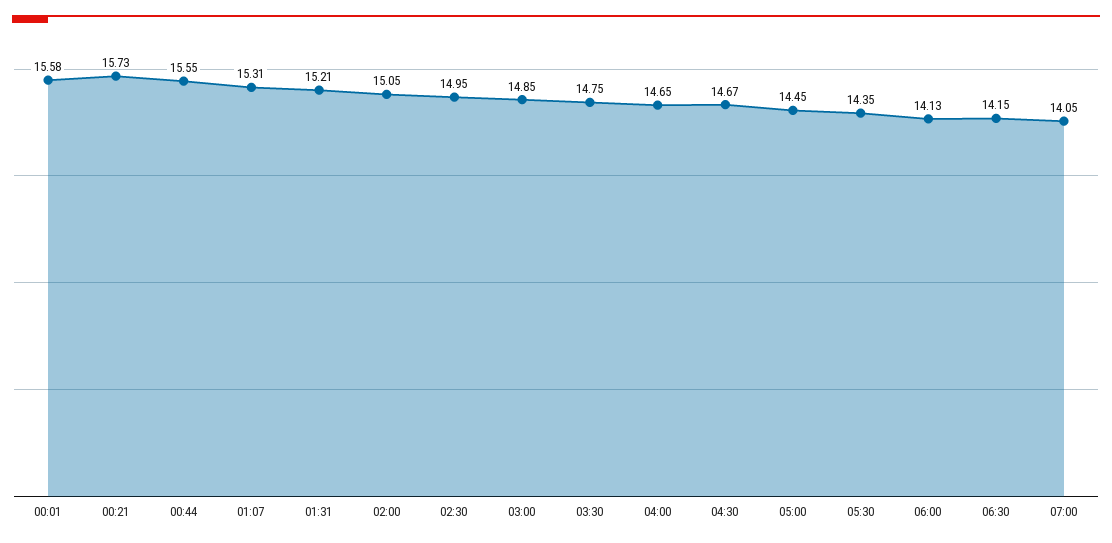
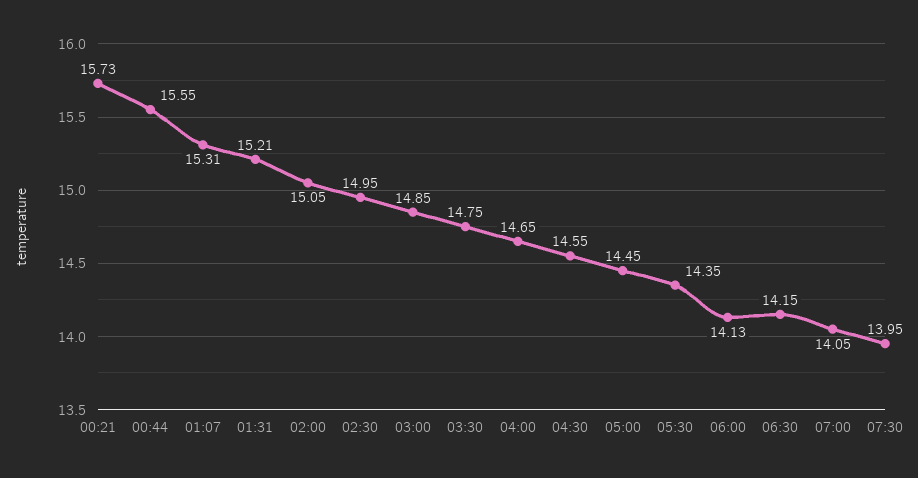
00:01: 15.58 -> none
04:30: 14.67 -> 14.55
07:30: none -> 13.95

